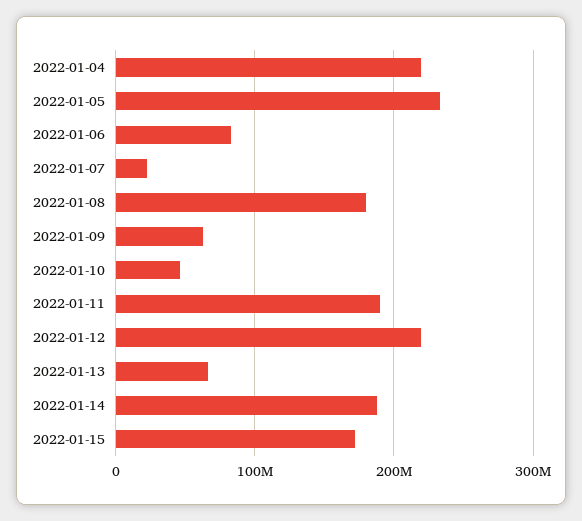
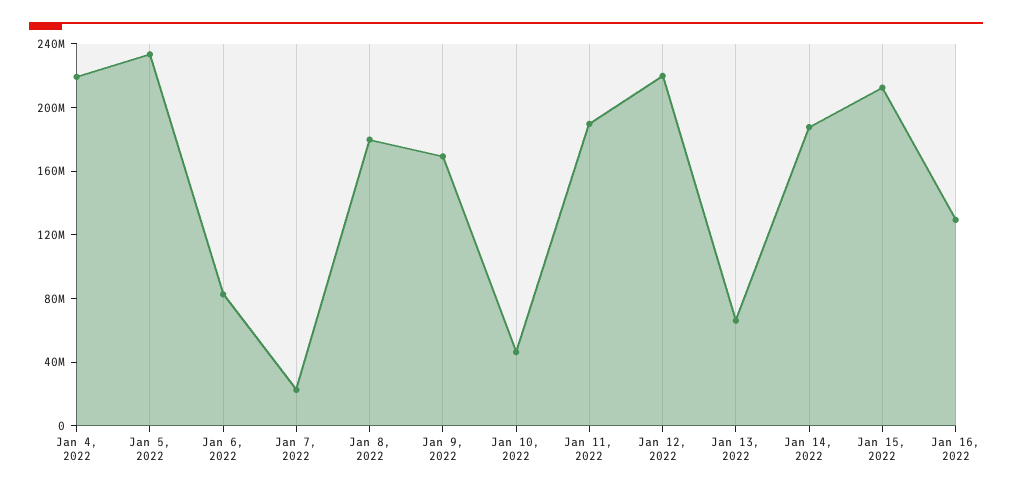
2022-01-09: 60000000 -> 170000000
2022-01-15: 170000000 -> 210000000
Jan 16, 2022: none -> 130000000

